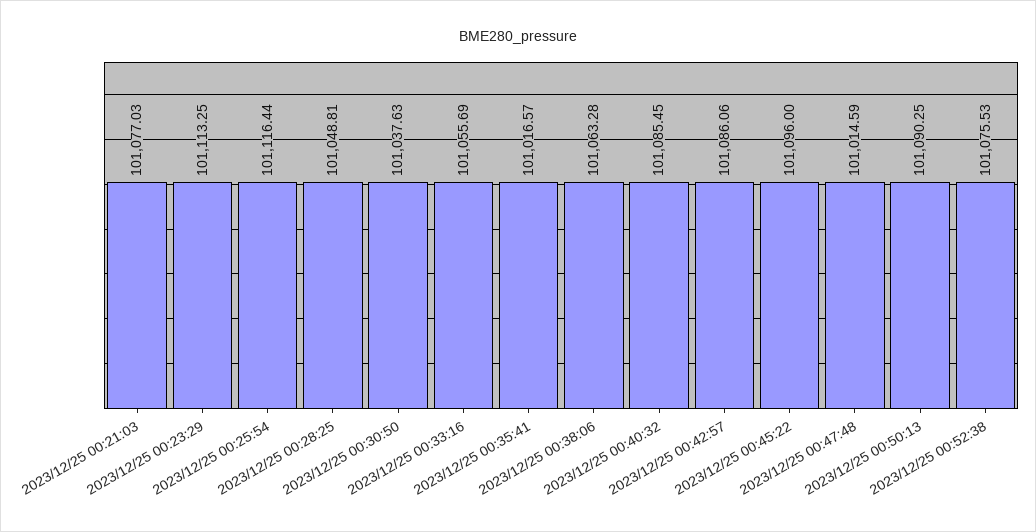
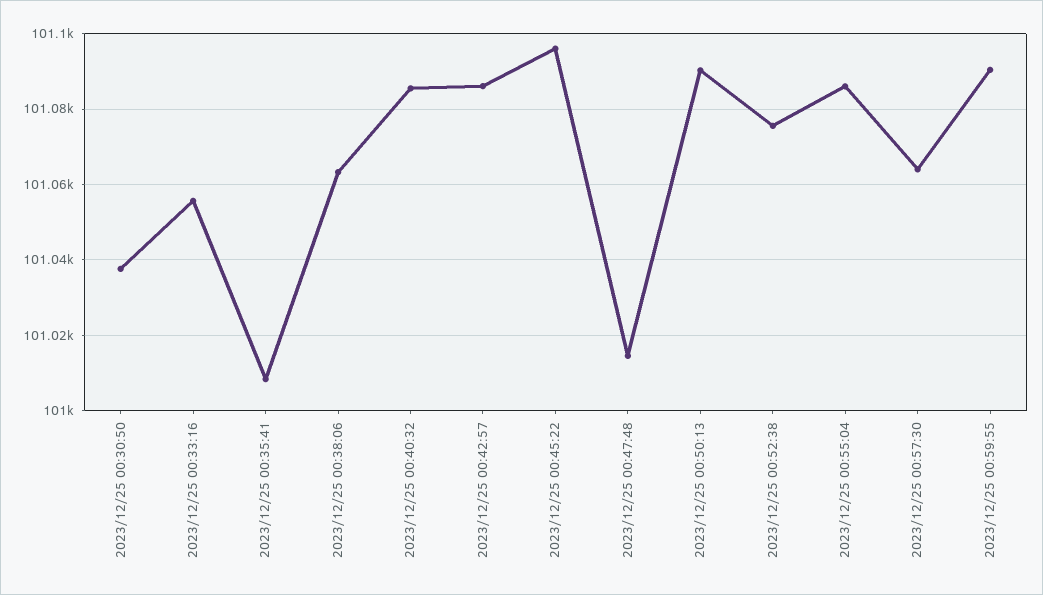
2023/12/25 00:21:03: 101077.03 -> none
2023/12/25 00:23:29: 101113.25 -> none
2023/12/25 00:25:54: 101116.44 -> none
2023/12/25 00:28:25: 101048.81 -> none
2023/12/25 00:35:41: 101016.57 -> 101008
2023/12/25 00:55:04: none -> 101086
2023/12/25 00:57:30: none -> 101064
2023/12/25 00:59:55: none -> 101090

